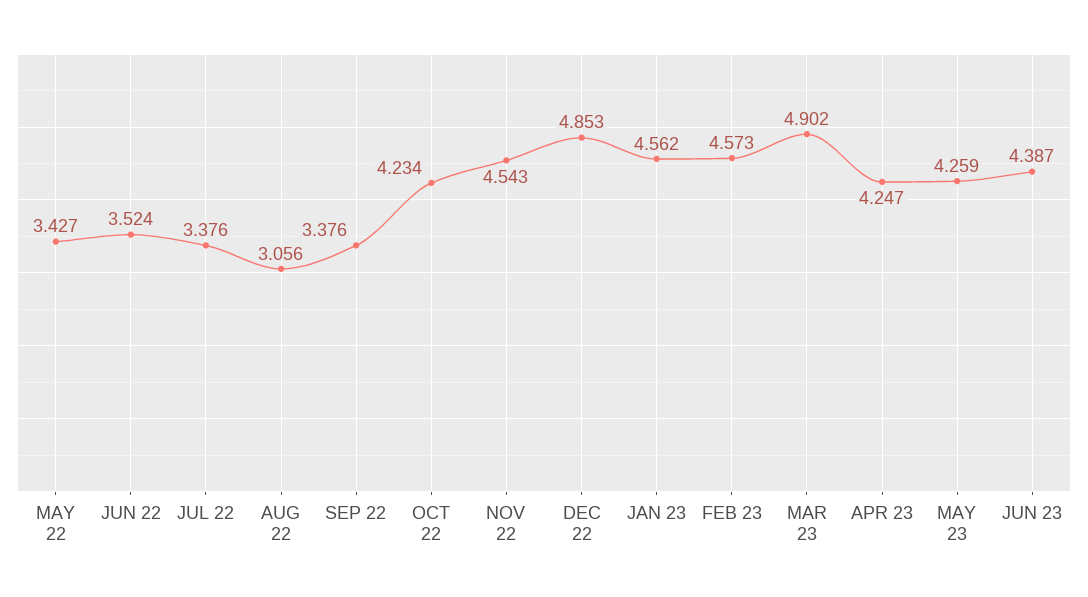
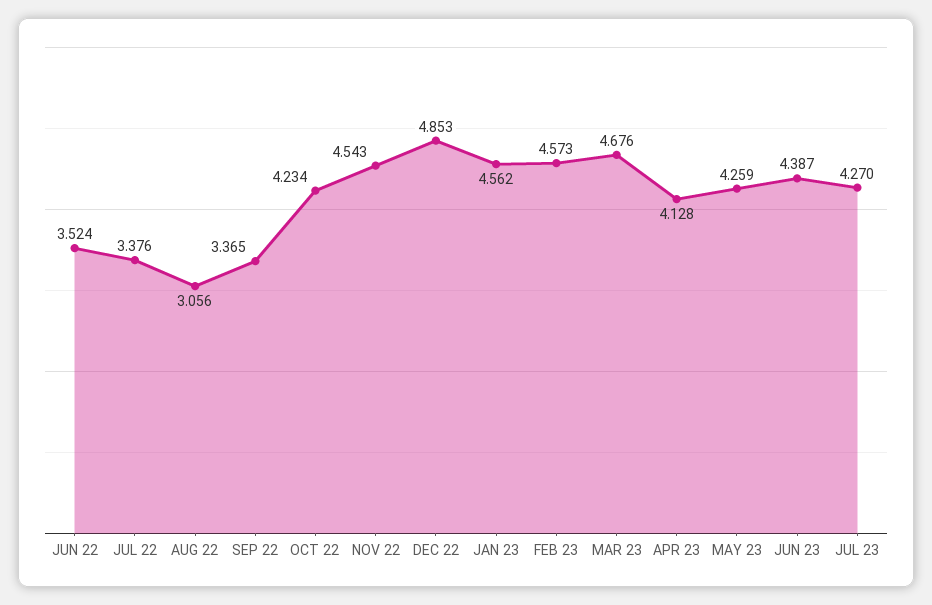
MAY 22: 3.427 -> none
SEP 22: 3.376 -> 3.365
MAR 23: 4.902 -> 4.676
APR 23: 4.247 -> 4.128
JUL 23: none -> 4.27

